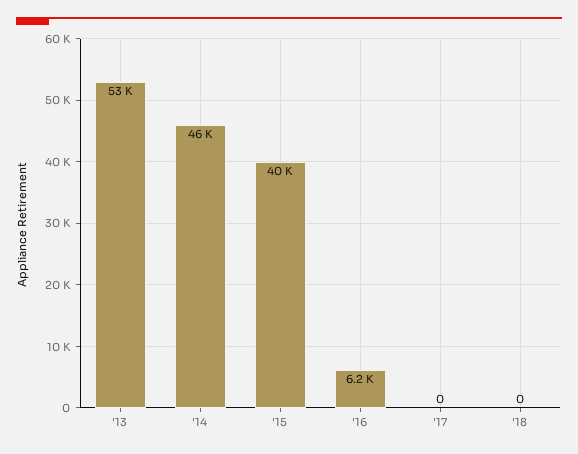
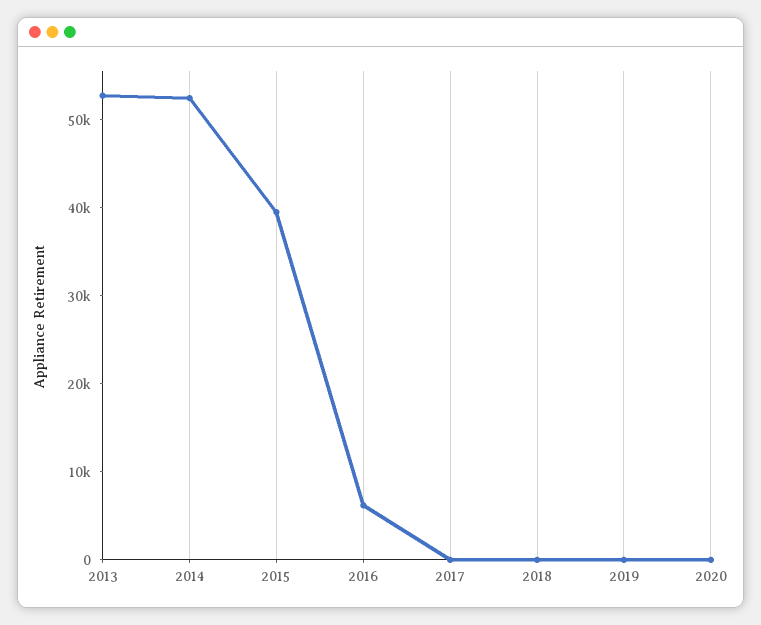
'14: 46000 -> 52000
2019: none -> 0
2020: none -> 0

